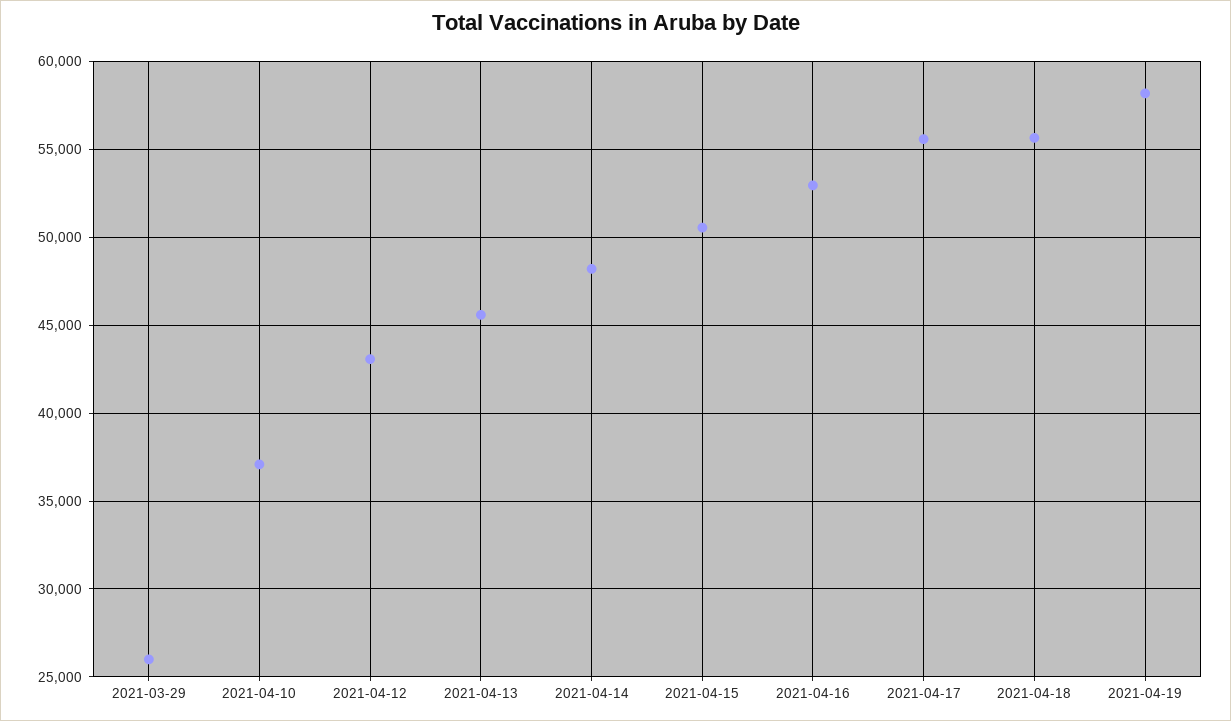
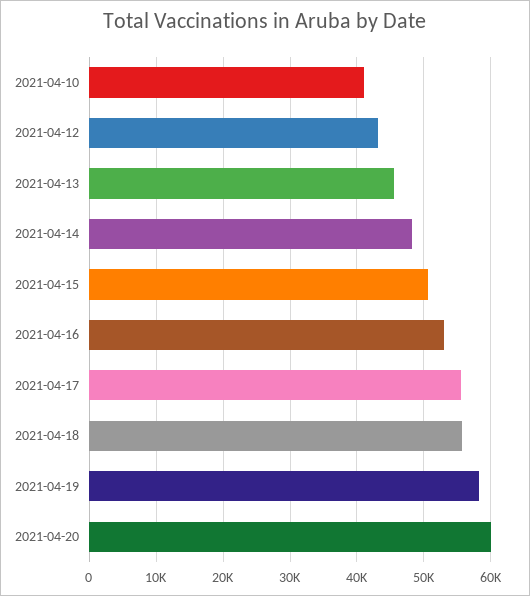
2021-03-29: 26000 -> none
2021-04-10: 37000 -> 41000
2021-04-20: none -> 60000

